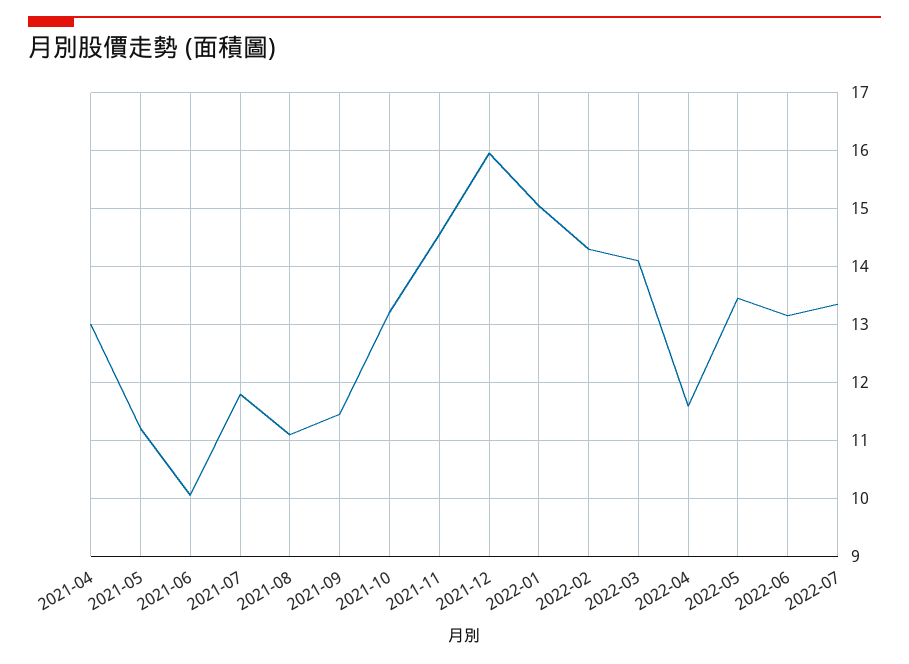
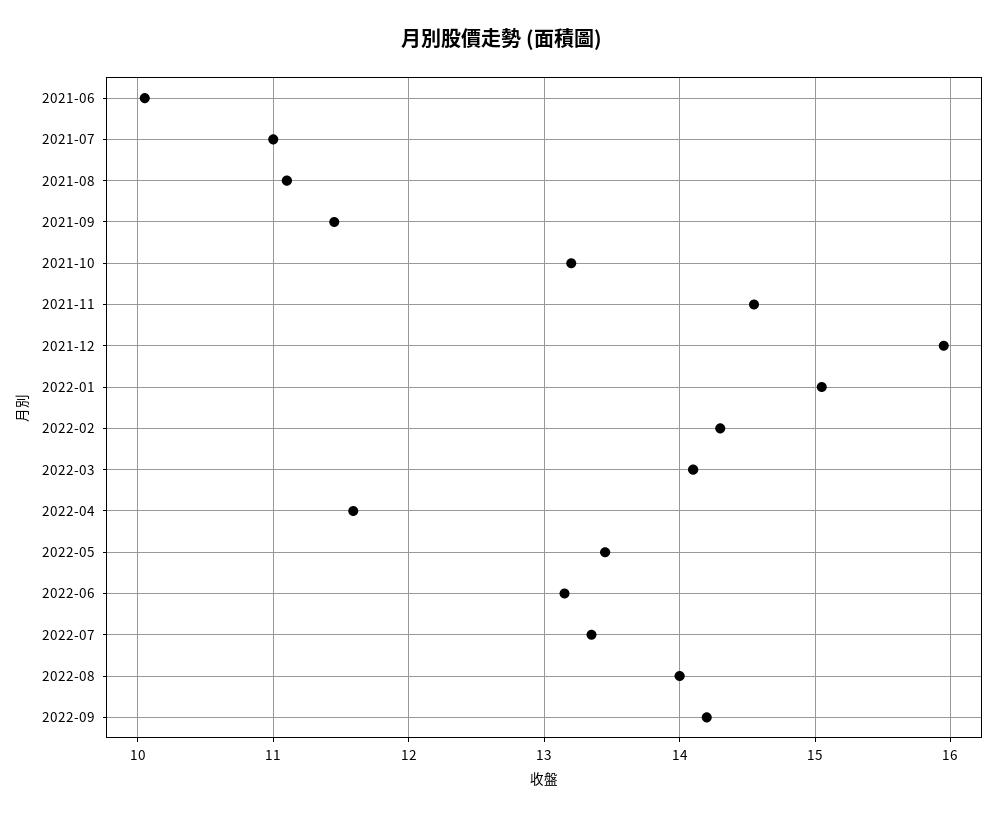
2021-04: 13 -> none
2021-05: 11.2 -> none
2021-07: 11.8 -> 11
2022-08: none -> 14
2022-09: none -> 14.2

